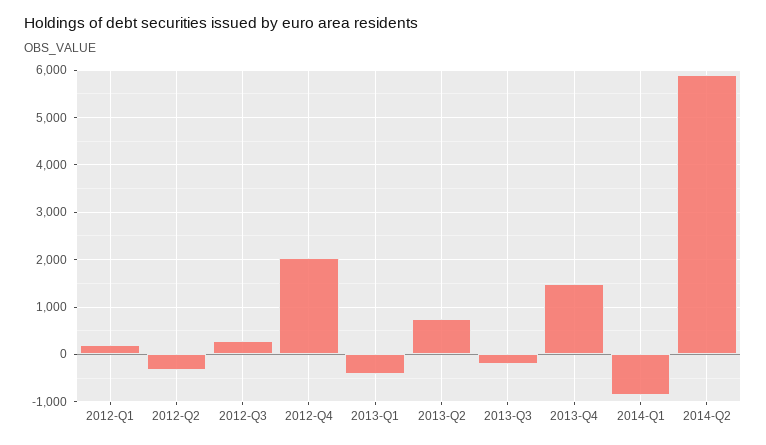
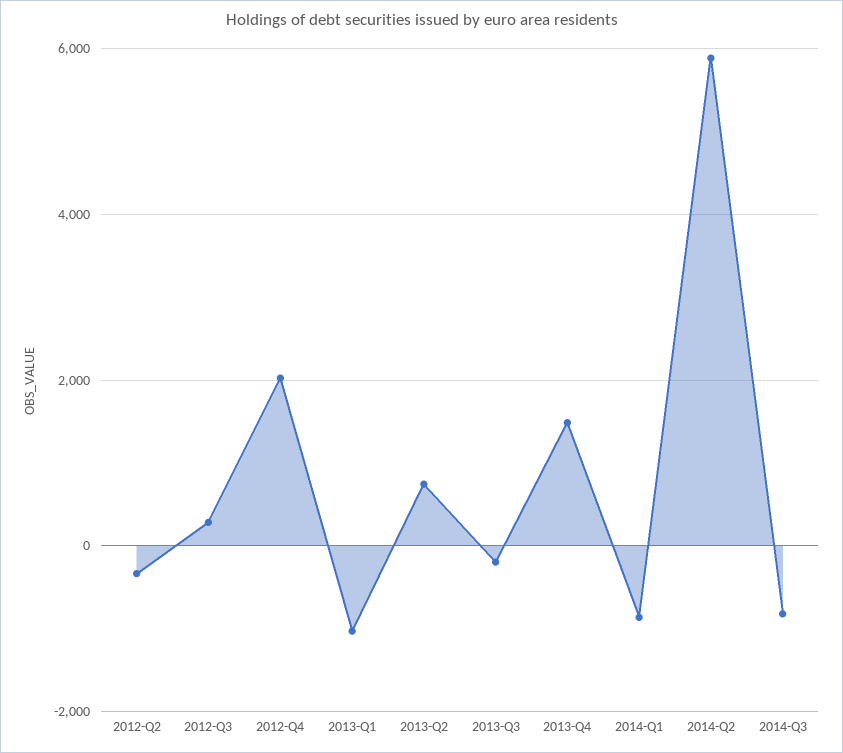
2012-Q1: 200 -> none
2013-Q1: -400 -> -1000
2014-Q3: none -> -800

